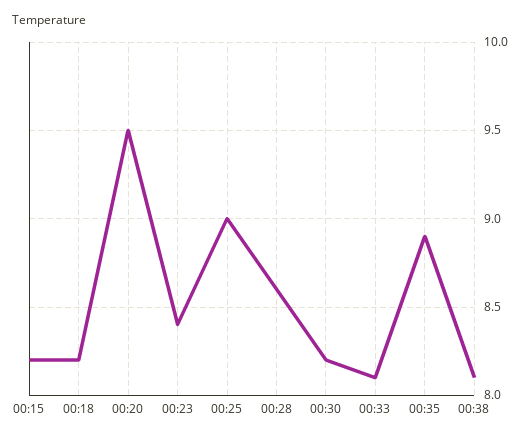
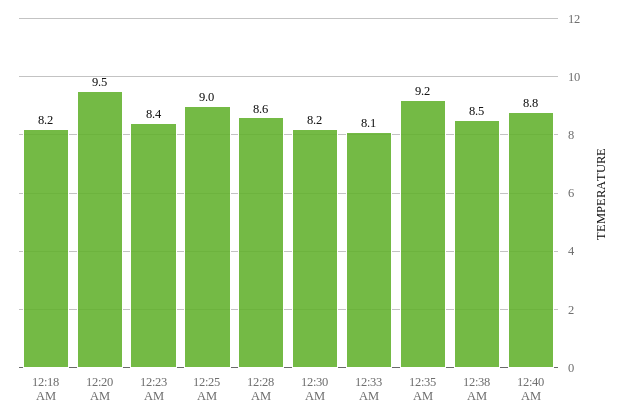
00:15: 8.2 -> none
00:35: 8.9 -> 9.2
00:38: 8.1 -> 8.5
12:40 AM: none -> 8.8

